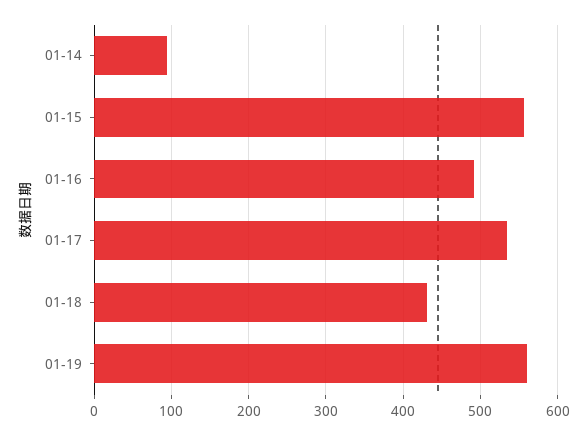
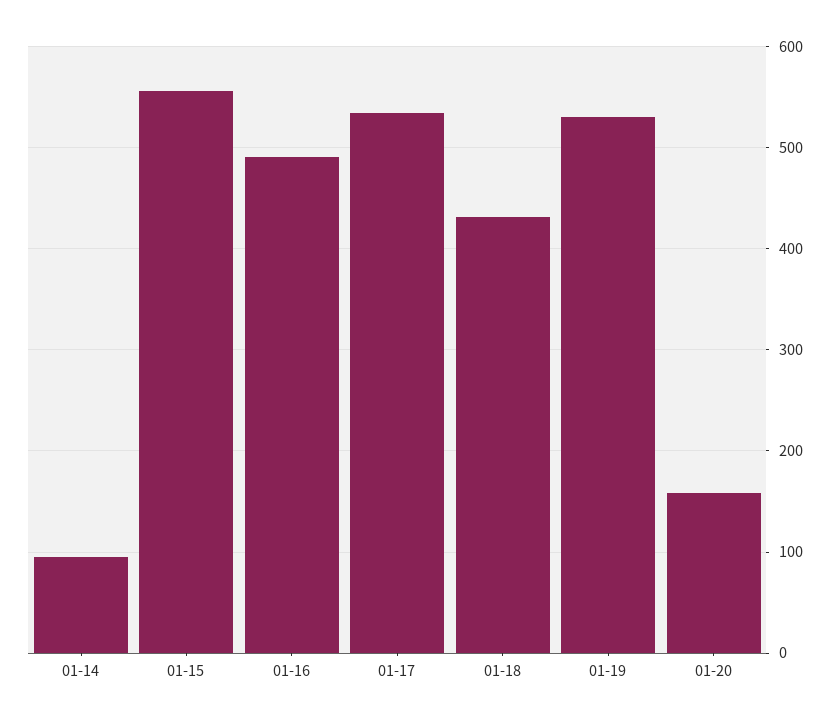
01-19: 560 -> 530
01-20: none -> 160

